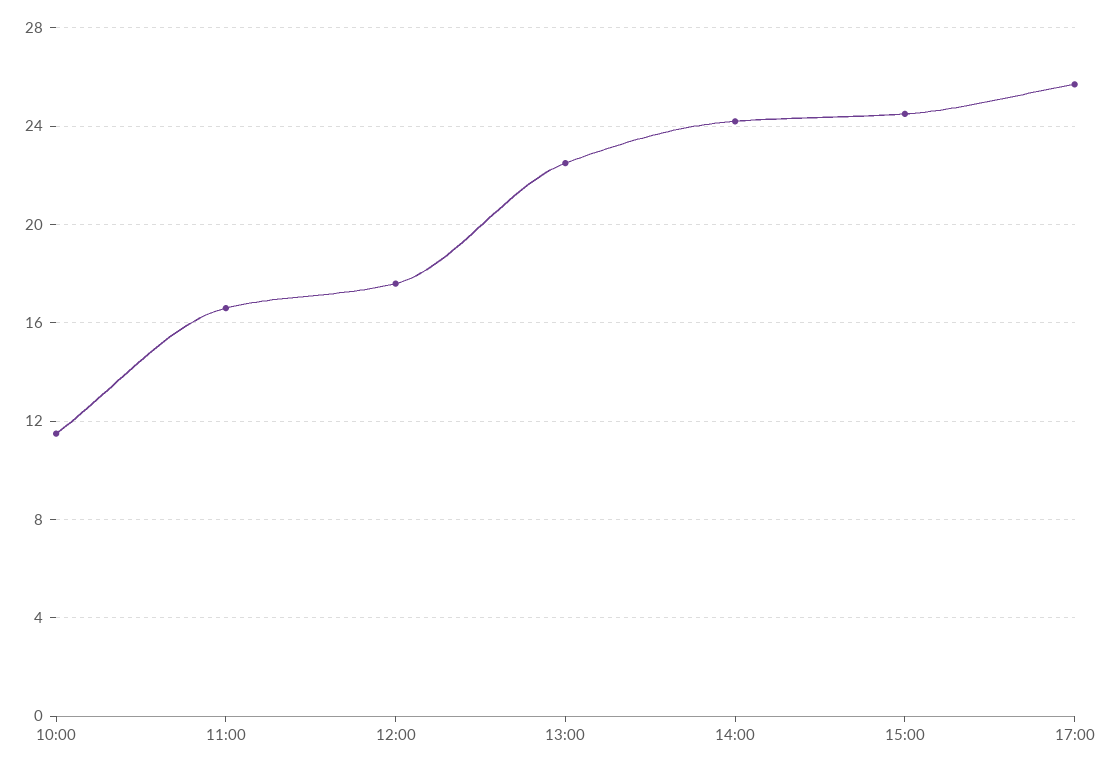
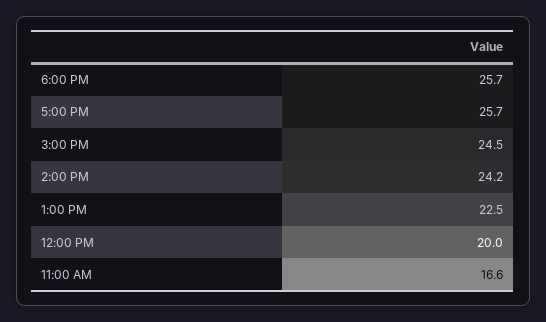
10:00: 11.5 -> none
12:00: 17.5 -> 20
6:00 PM: none -> 25.7

